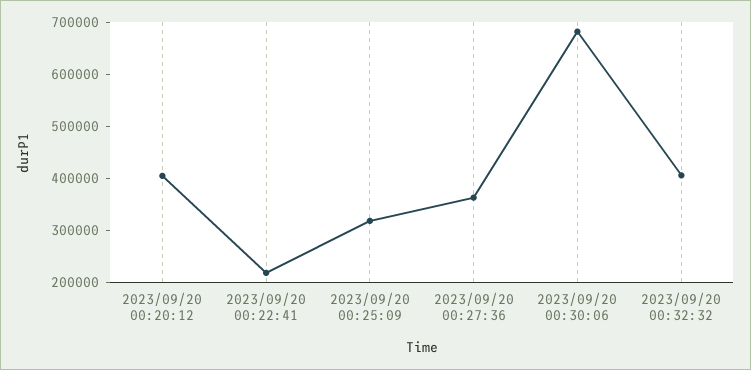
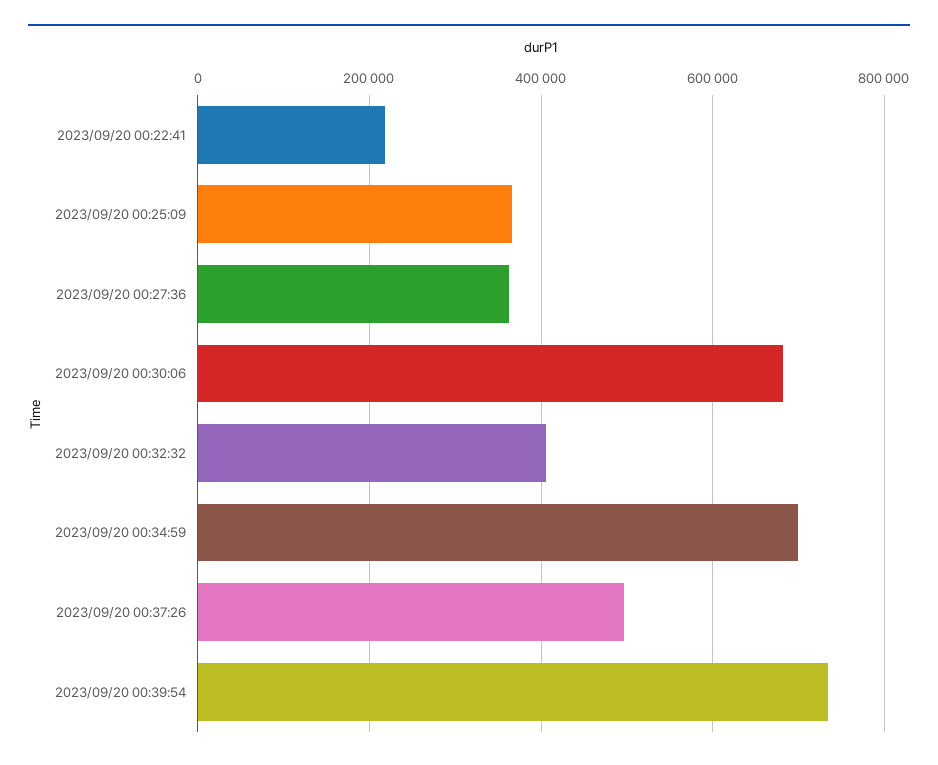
2023/09/20 00:20:12: 400000 -> none
2023/09/20 00:25:09: 320000 -> 360000
2023/09/20 00:34:59: none -> 700000
2023/09/20 00:37:26: none -> 500000
2023/09/20 00:39:54: none -> 740000

